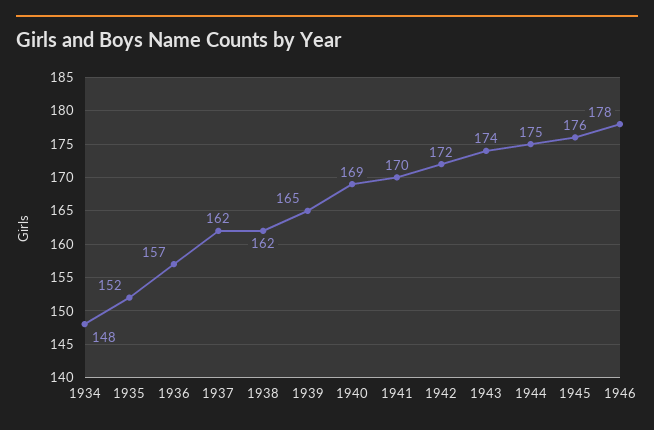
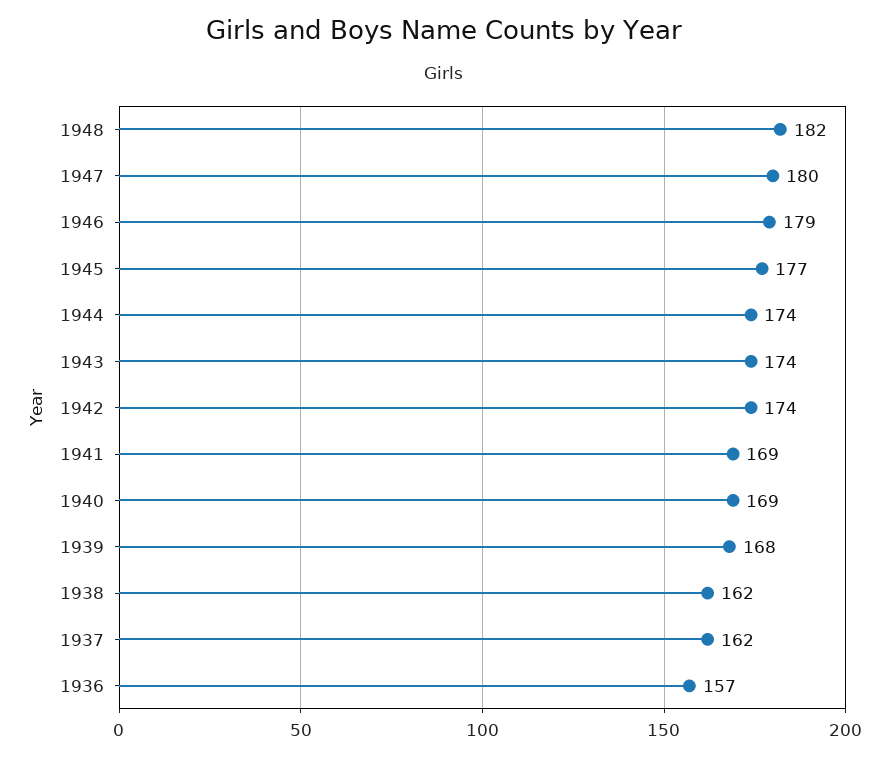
1934: 148 -> none
1935: 152 -> none
1939: 165 -> 168
1941: 170 -> 169
1942: 172 -> 174
1944: 175 -> 174
1945: 176 -> 177
1946: 178 -> 179
1948: none -> 182
1947: none -> 180

